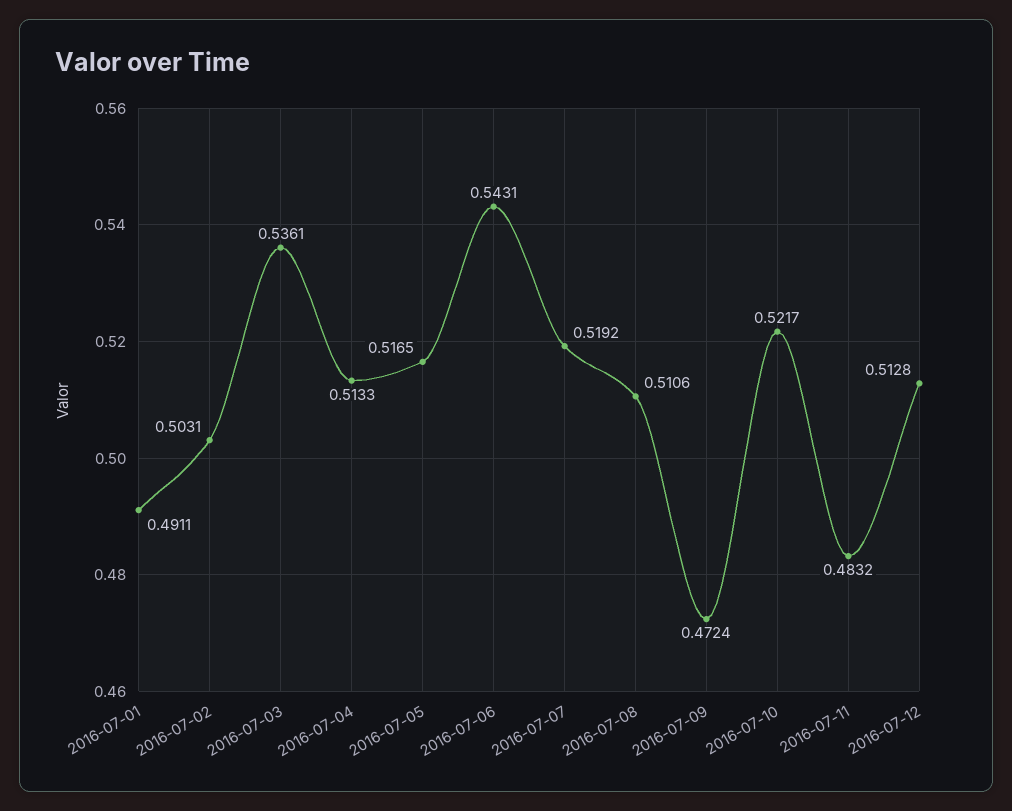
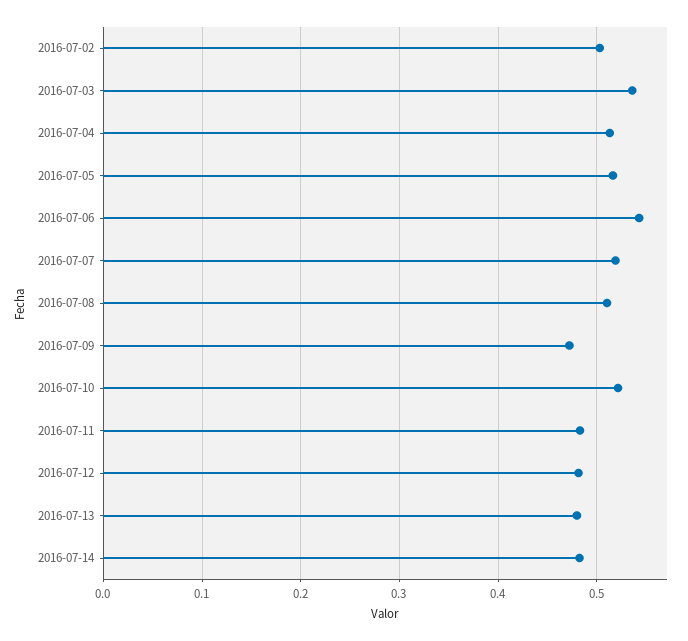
2016-07-01: 0.4911 -> none
2016-07-12: 0.5128 -> 0.48
2016-07-13: none -> 0.48
2016-07-14: none -> 0.48

